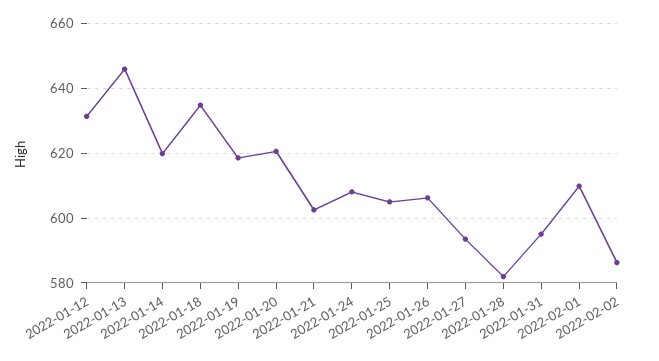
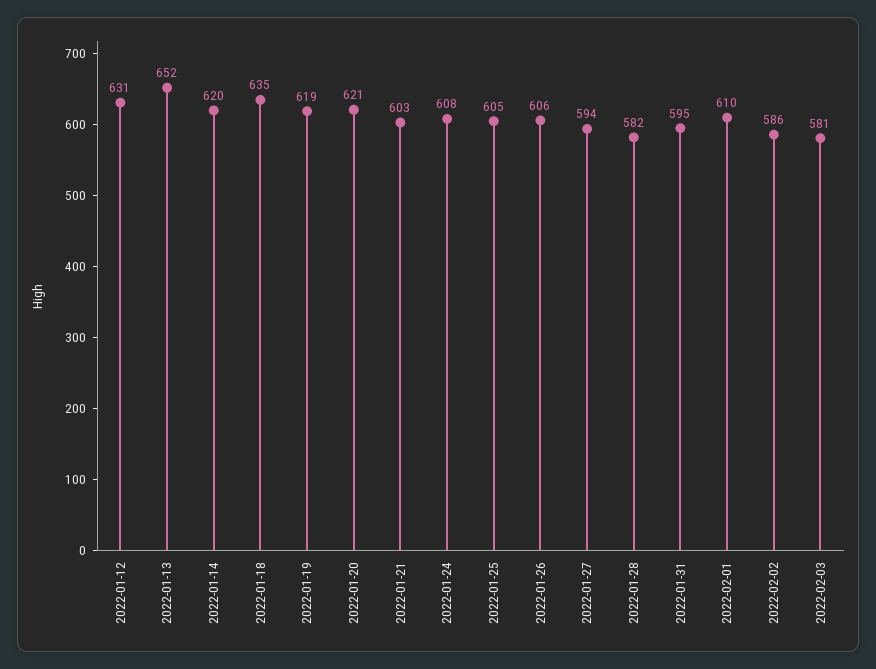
2022-01-13: 646 -> 652
2022-02-03: none -> 581

